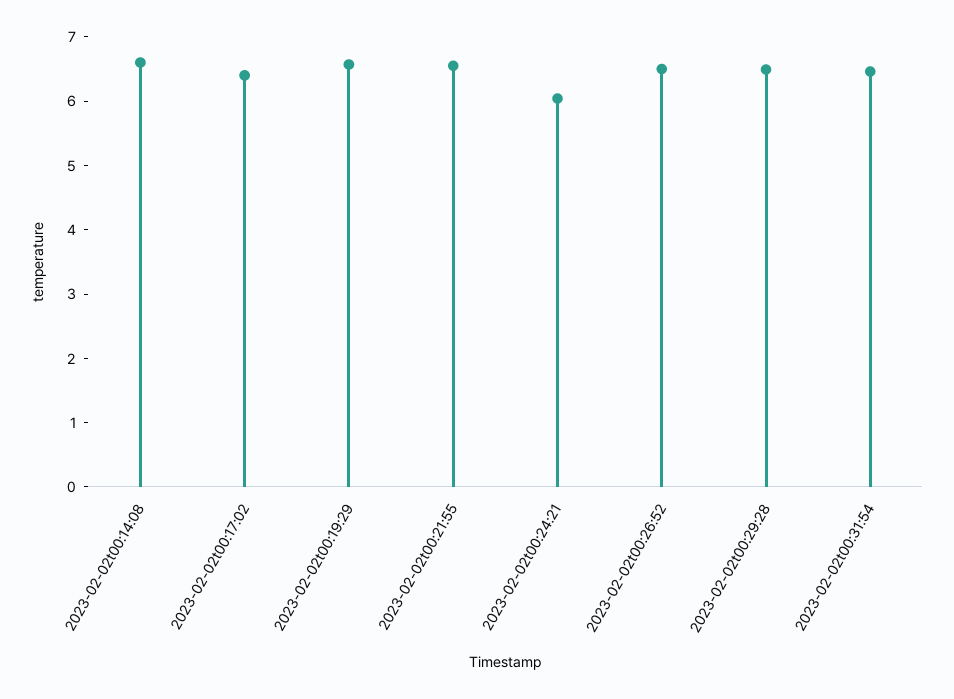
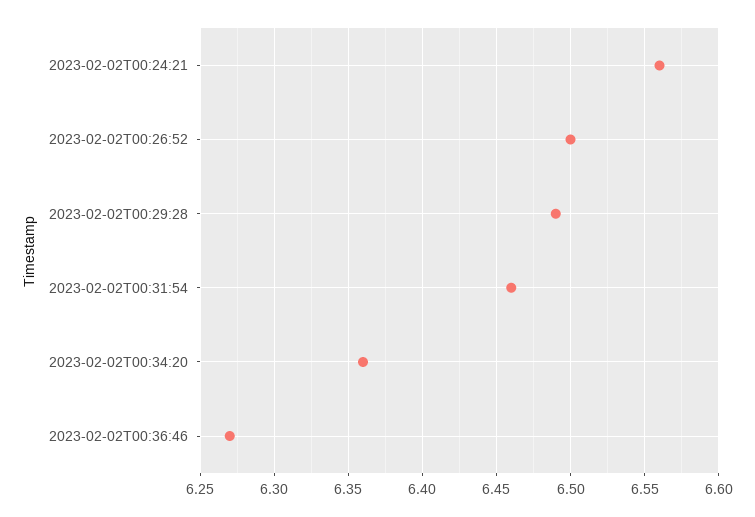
2023-02-02t00:14:08: 6.6 -> none
2023-02-02t00:17:02: 6.4 -> none
2023-02-02t00:19:29: 6.6 -> none
2023-02-02t00:21:55: 6.6 -> none
2023-02-02t00:24:21: 6 -> 6.56
2023-02-02T00:34:20: none -> 6.36
2023-02-02T00:36:46: none -> 6.27

